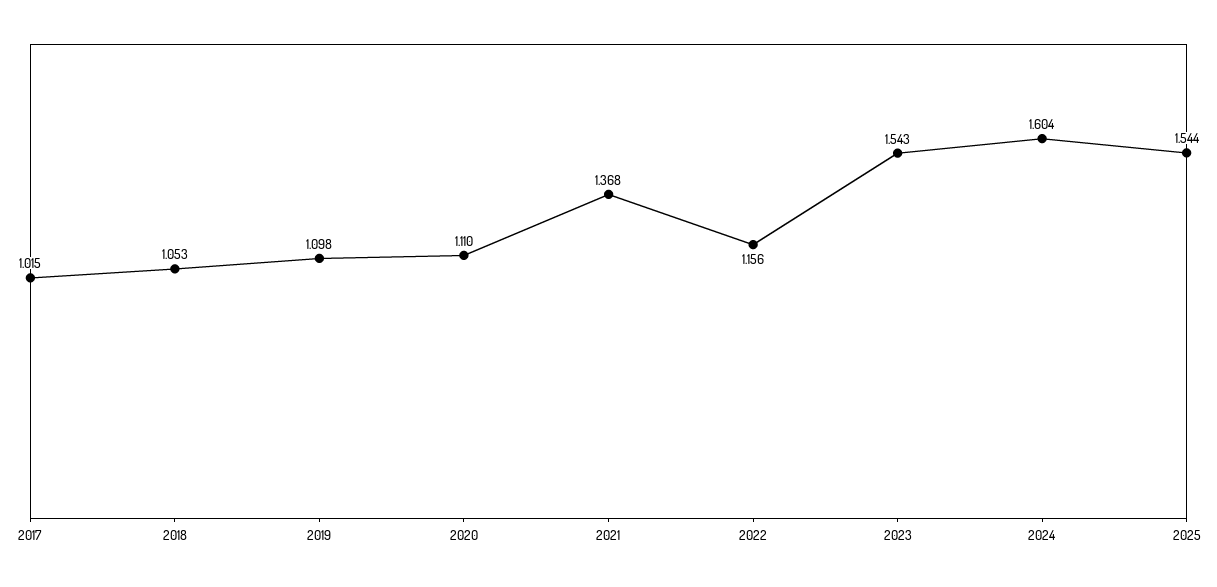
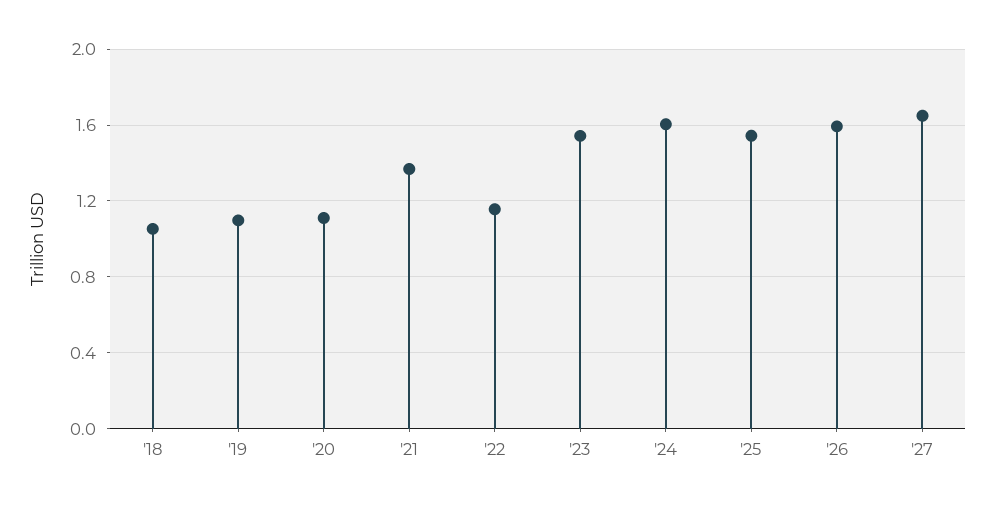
2017: 1.015 -> none
'26: none -> 1.6
'27: none -> 1.65

